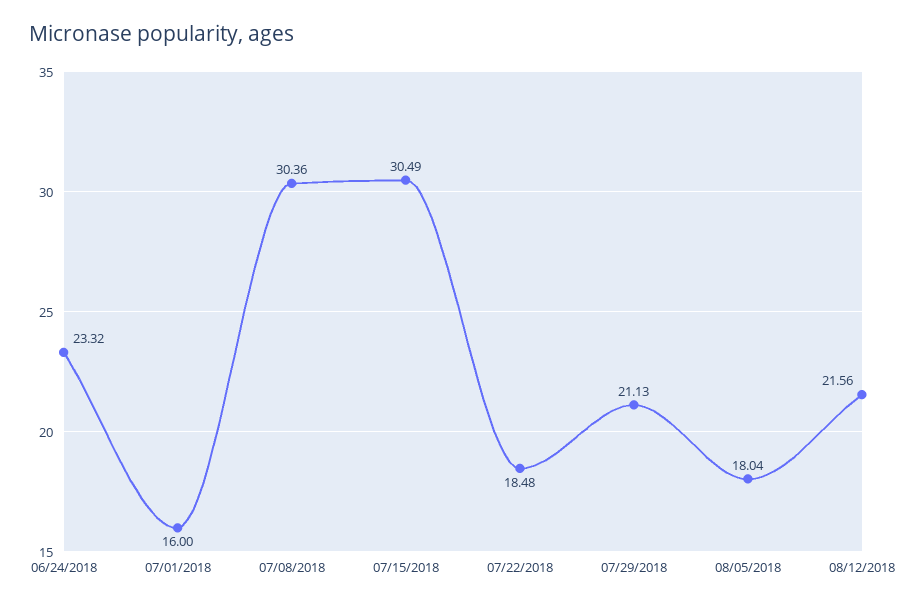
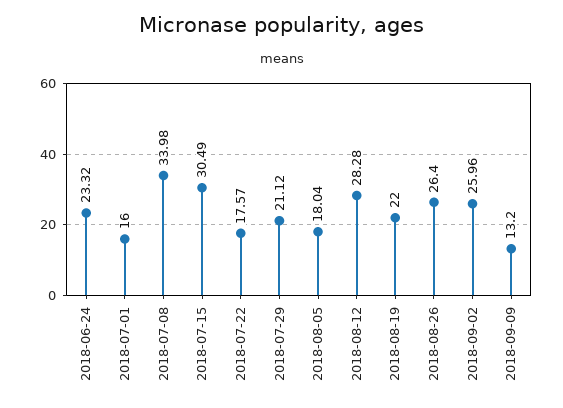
07/08/2018: 30.36 -> 33.98
07/22/2018: 18.48 -> 17.57
07/29/2018: 21.13 -> 21.12
08/12/2018: 21.56 -> 28.28
2018-08-19: none -> 22
2018-08-26: none -> 26.4
2018-09-02: none -> 25.96
2018-09-09: none -> 13.2

